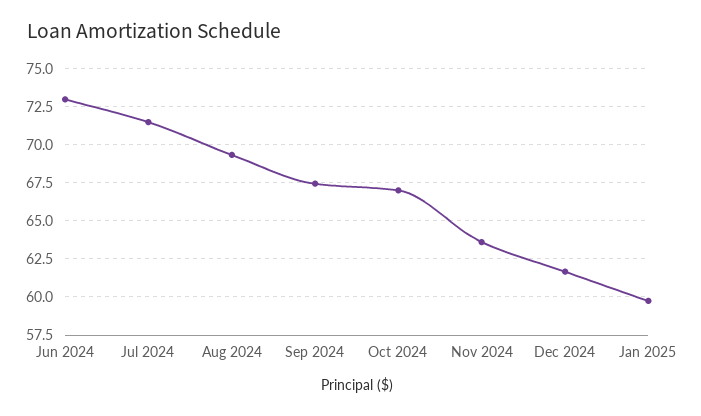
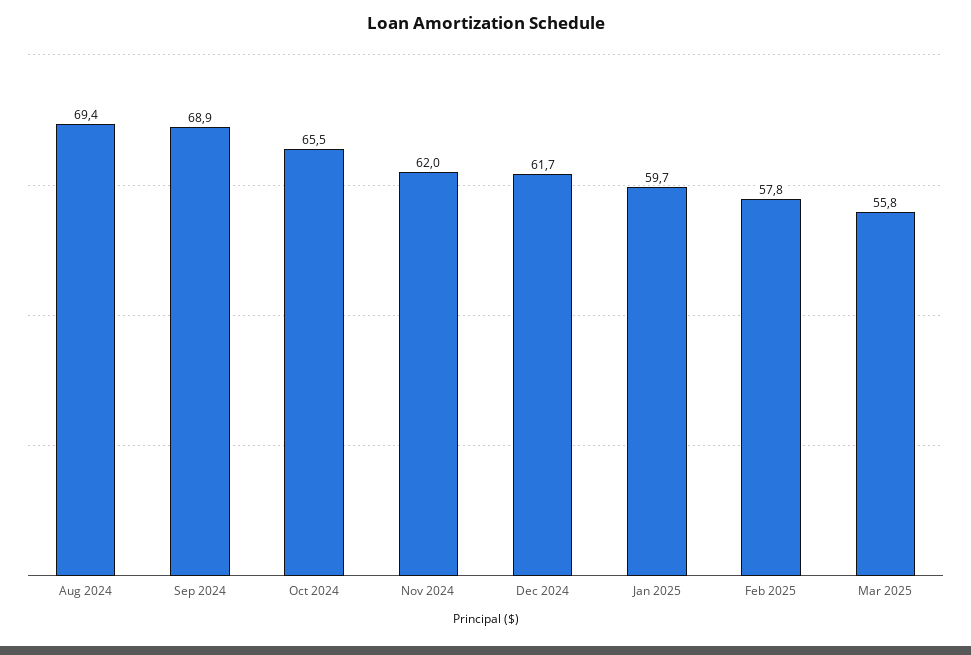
Jun 2024: 73 -> none
Jul 2024: 71.5 -> none
Sep 2024: 67.5 -> 68.9
Oct 2024: 67 -> 65.5
Nov 2024: 63.5 -> 62
Feb 2025: none -> 57.8
Mar 2025: none -> 55.8

